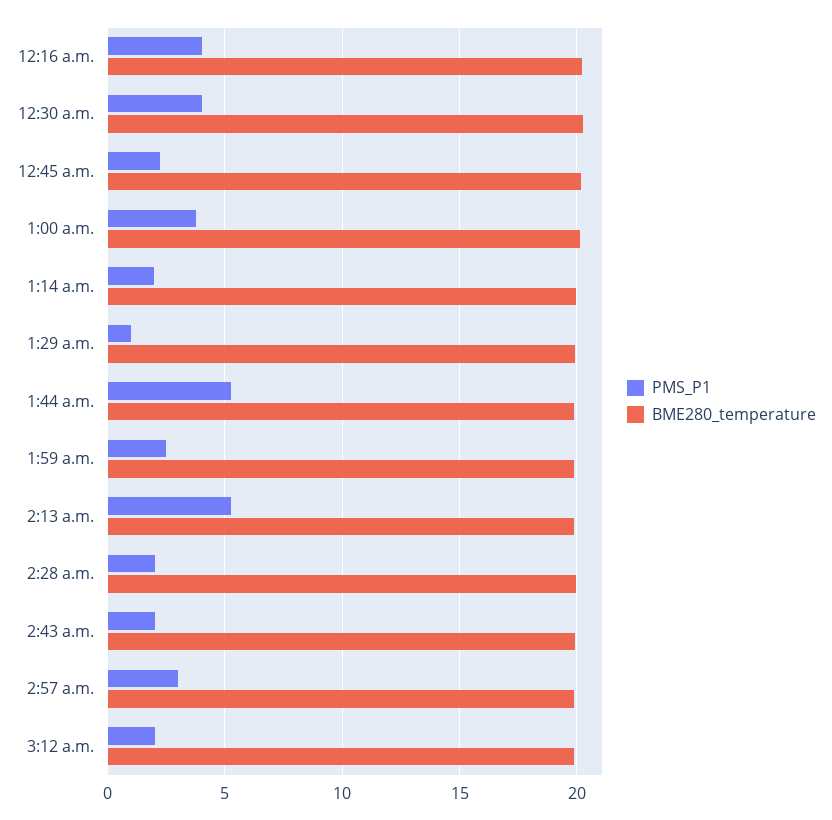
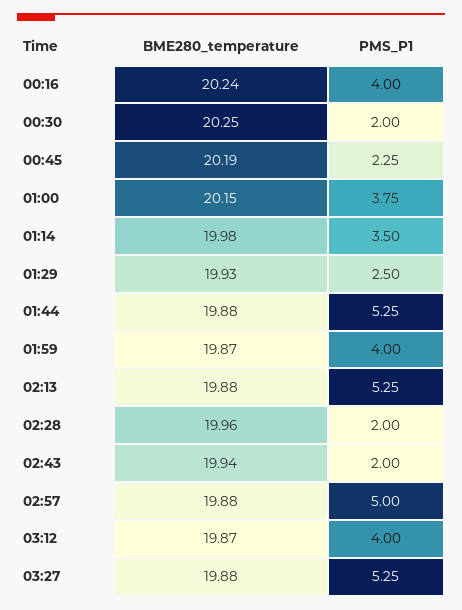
PMS_P1, 12:30 a.m.: 4 -> 2
PMS_P1, 1:14 a.m.: 2 -> 3.5
PMS_P1, 1:29 a.m.: 1 -> 2.5
PMS_P1, 1:59 a.m.: 2.5 -> 4
PMS_P1, 2:57 a.m.: 3 -> 5
PMS_P1, 3:12 a.m.: 2 -> 4
BME280_temperature, 03:27: none -> 19.88
PMS_P1, 03:27: none -> 5.25

